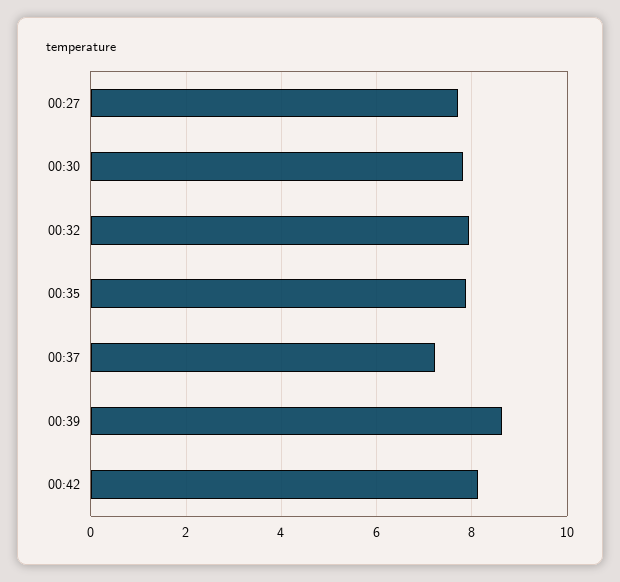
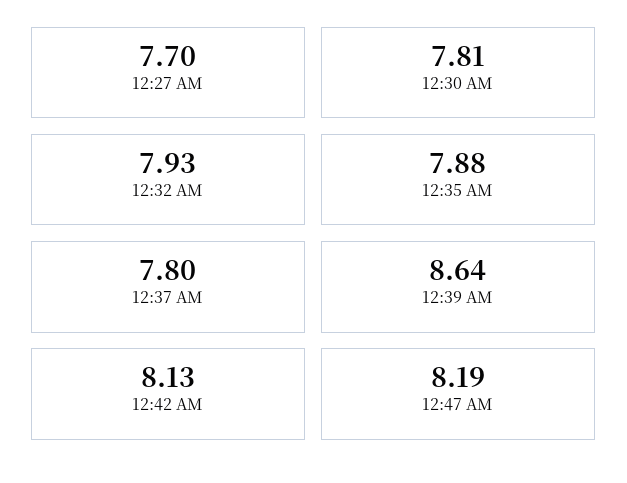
00:37: 7.2 -> 7.8
12:47 AM: none -> 8.19

